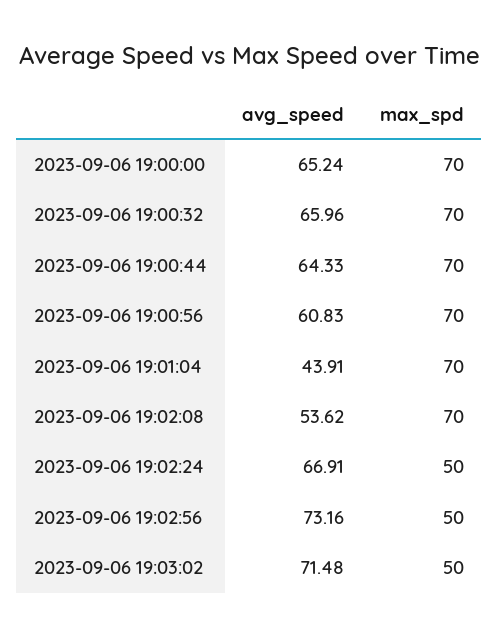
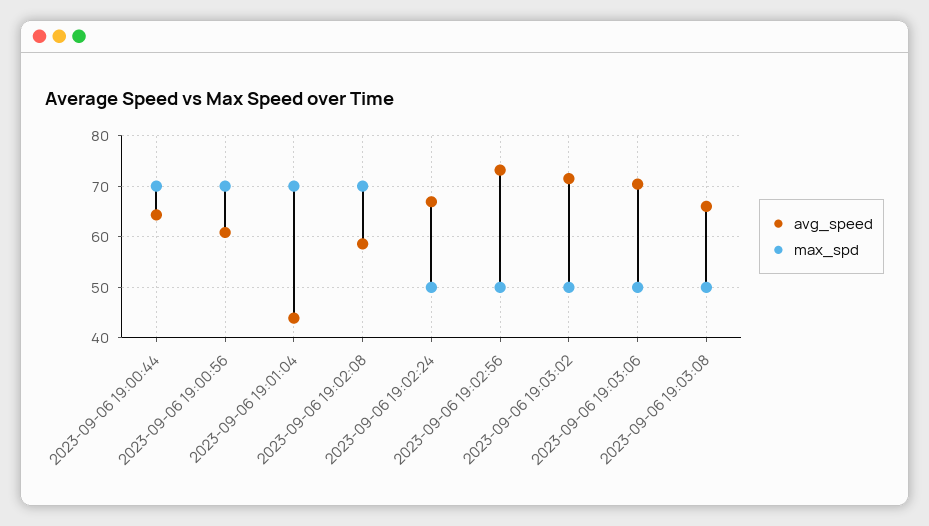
avg_speed, 2023-09-06 19:00:00: 65.24 -> none
max_spd, 2023-09-06 19:00:00: 70 -> none
avg_speed, 2023-09-06 19:00:32: 65.96 -> none
max_spd, 2023-09-06 19:00:32: 70 -> none
avg_speed, 2023-09-06 19:02:08: 53.62 -> 58
avg_speed, 2023-09-06 19:03:06: none -> 70
max_spd, 2023-09-06 19:03:06: none -> 50
avg_speed, 2023-09-06 19:03:08: none -> 66
max_spd, 2023-09-06 19:03:08: none -> 50

